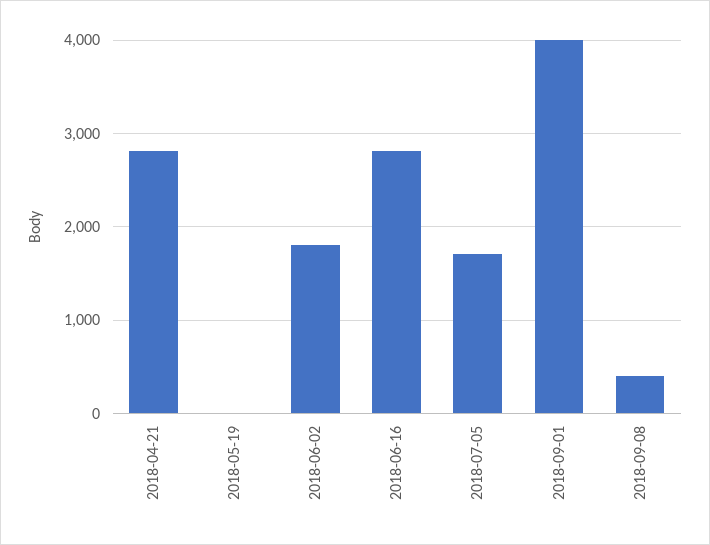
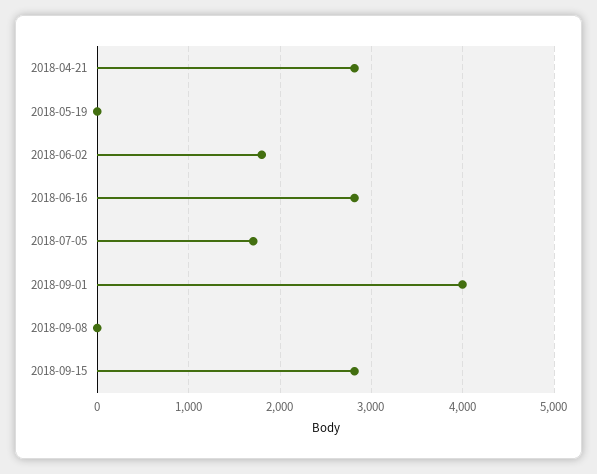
2018-09-08: 400 -> 0
2018-09-15: none -> 2800

